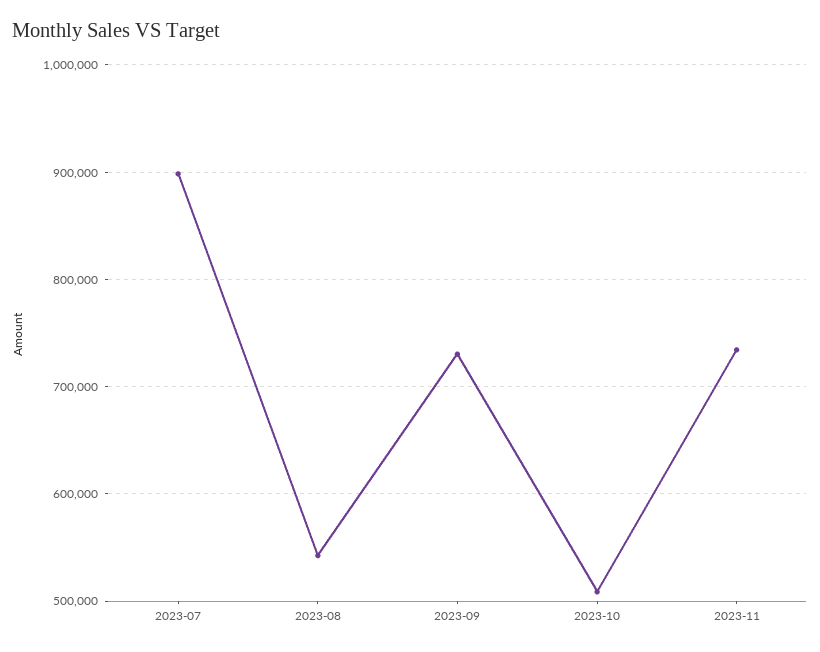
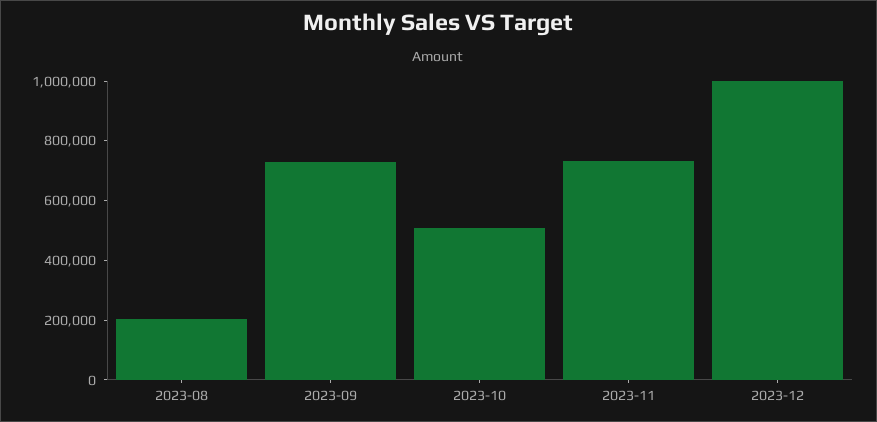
2023-07: 900000 -> none
2023-08: 540000 -> 200000
2023-12: none -> 1000000

